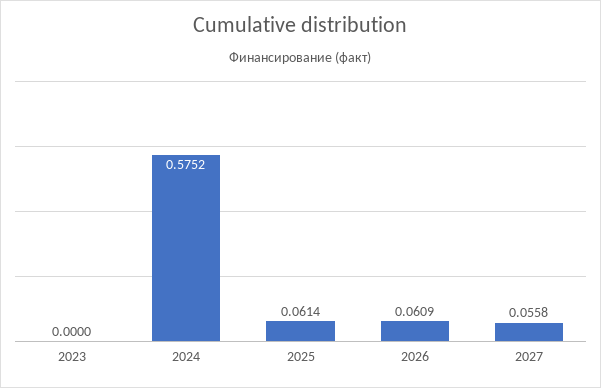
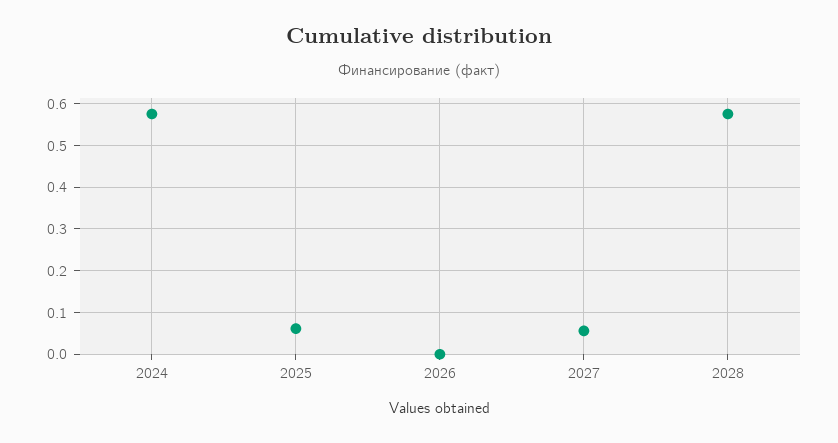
2023: 0 -> none
2026: 0.0609 -> 0
2028: none -> 0.58

